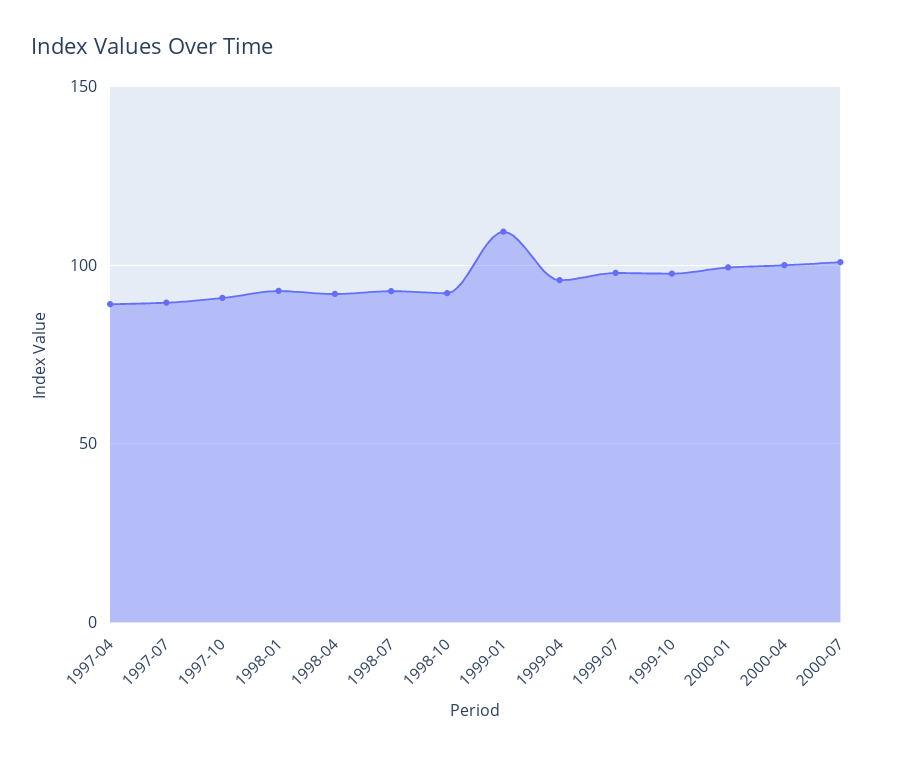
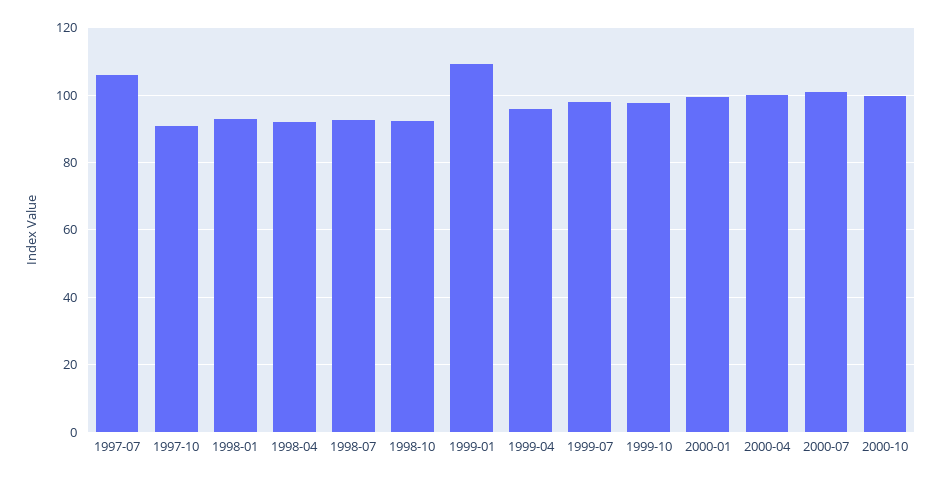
1997-04: 90 -> none
1997-07: 90 -> 106
2000-10: none -> 100

